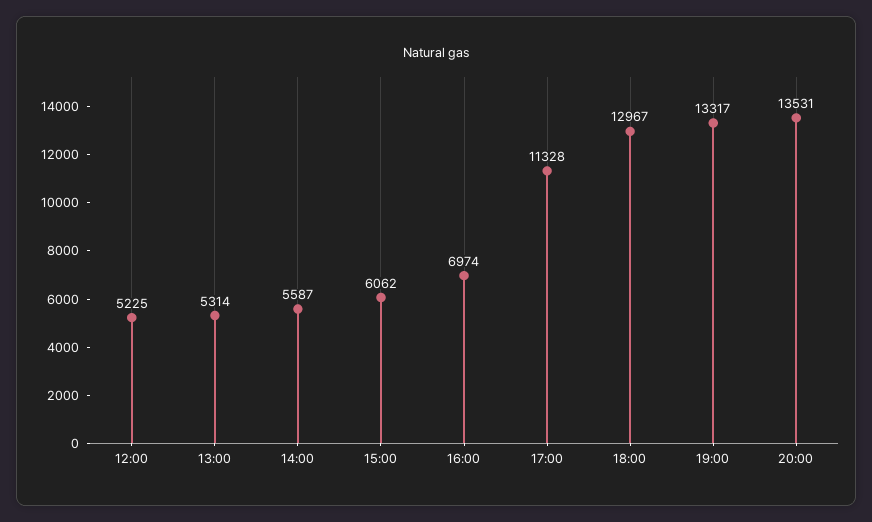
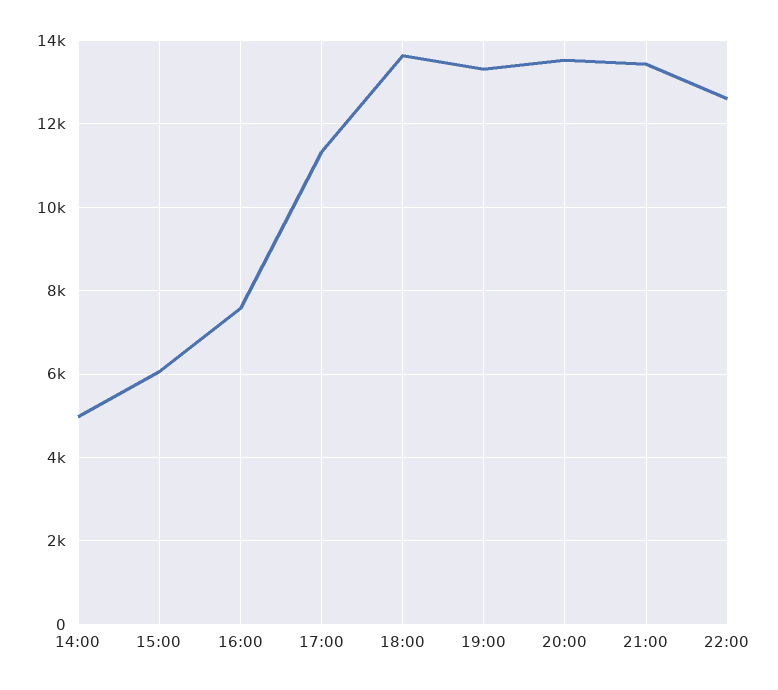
12:00: 5225 -> none
13:00: 5314 -> none
14:00: 5587 -> 5000
16:00: 6974 -> 7600
18:00: 12967 -> 13600
21:00: none -> 13400
22:00: none -> 12600

